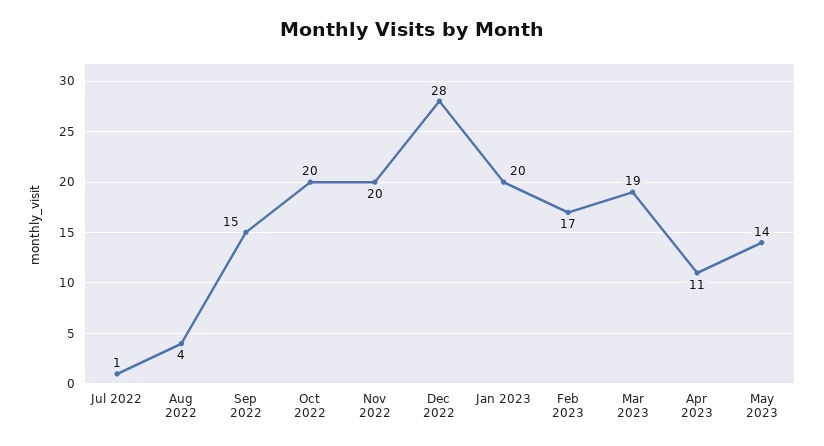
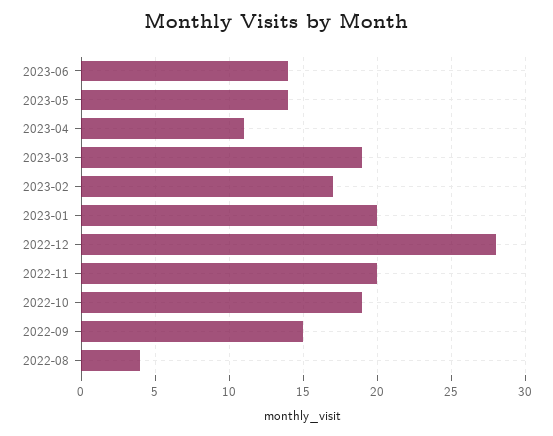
Jul 2022: 1 -> none
Oct 2022: 20 -> 19
2023-06: none -> 14

